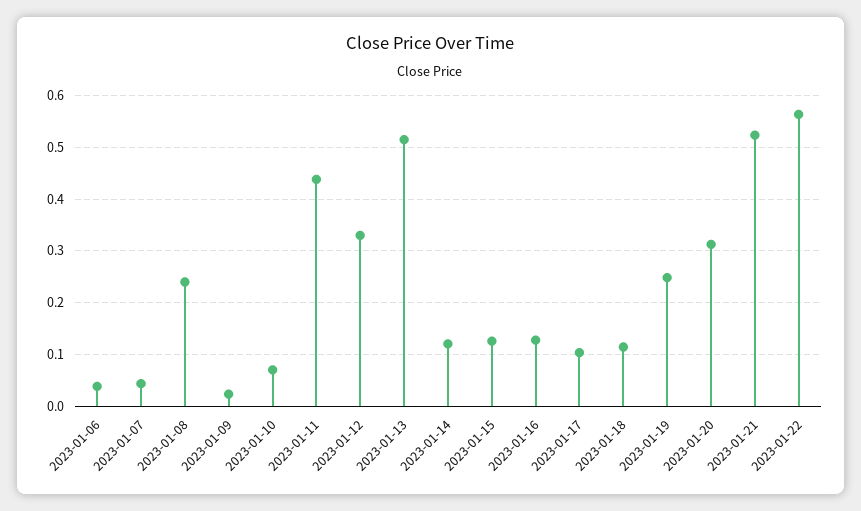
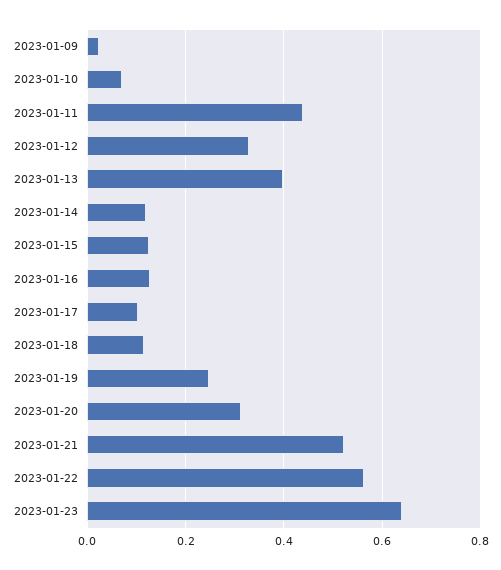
2023-01-06: 0.04 -> none
2023-01-07: 0.04 -> none
2023-01-08: 0.24 -> none
2023-01-13: 0.52 -> 0.4
2023-01-23: none -> 0.64

